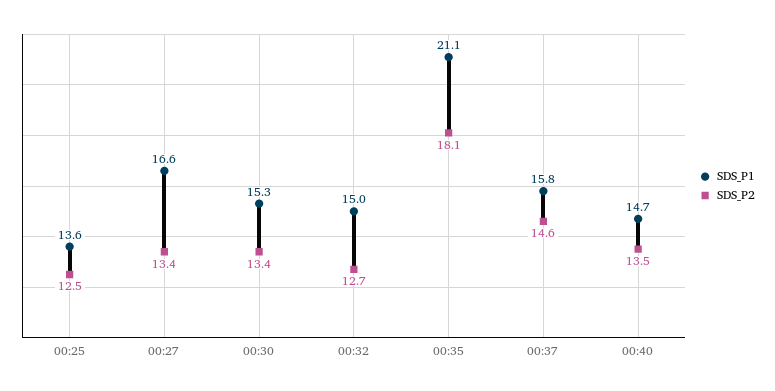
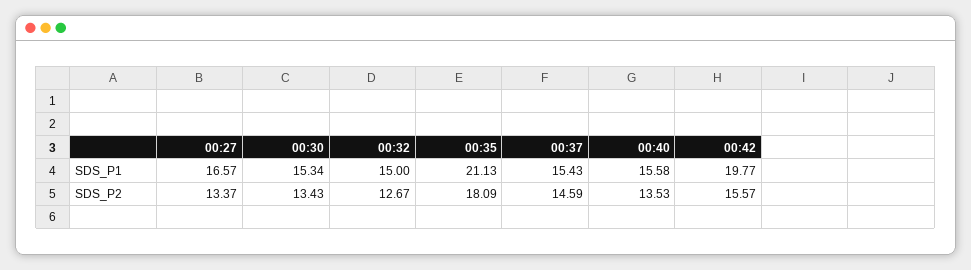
SDS_P1, 00:25: 13.6 -> none
SDS_P2, 00:25: 12.5 -> none
SDS_P1, 00:37: 15.8 -> 15.43
SDS_P1, 00:40: 14.7 -> 15.58
SDS_P1, 00:42: none -> 19.77
SDS_P2, 00:42: none -> 15.57

